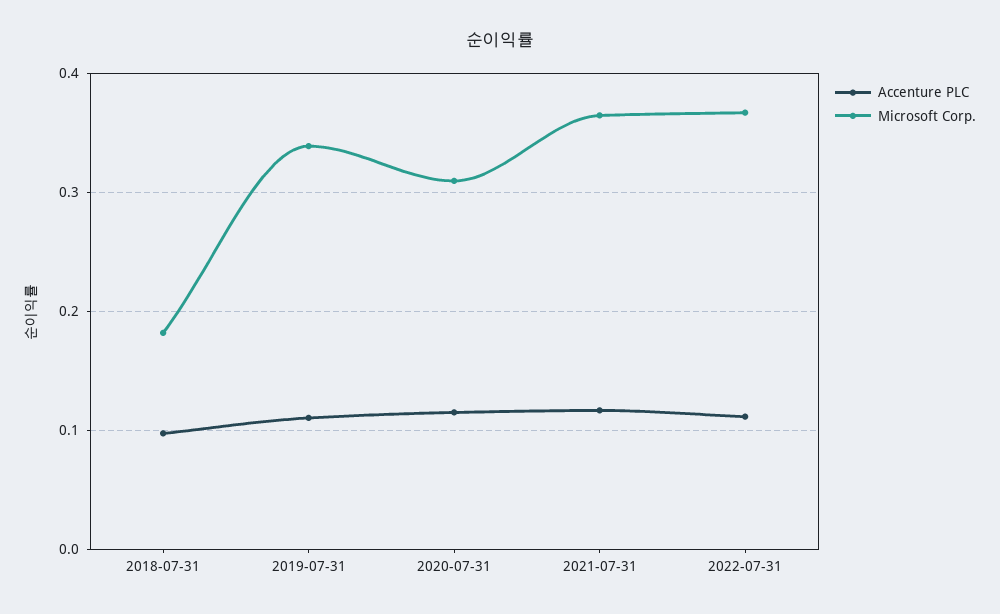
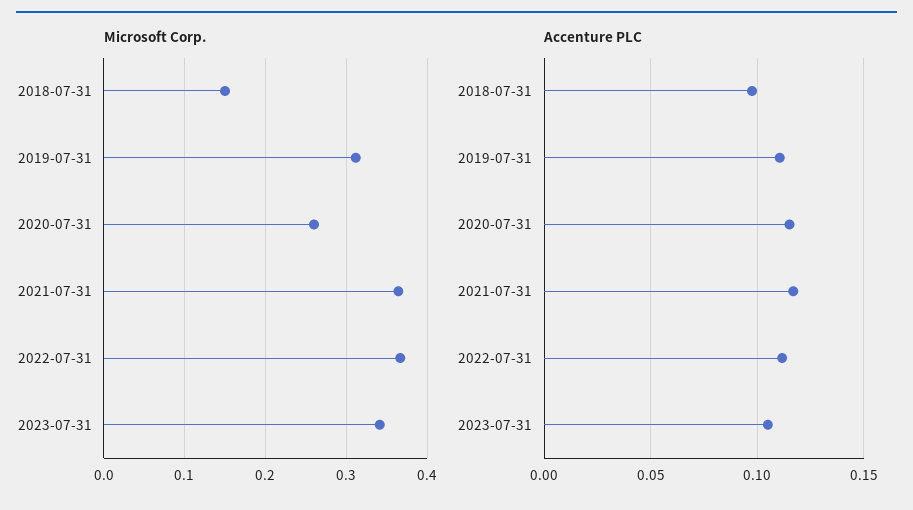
Microsoft Corp., 2018-07-31: 0.18 -> 0.15
Microsoft Corp., 2019-07-31: 0.34 -> 0.31
Microsoft Corp., 2020-07-31: 0.31 -> 0.26
Microsoft Corp., 2023-07-31: none -> 0.34
Accenture PLC, 2023-07-31: none -> 0.105

